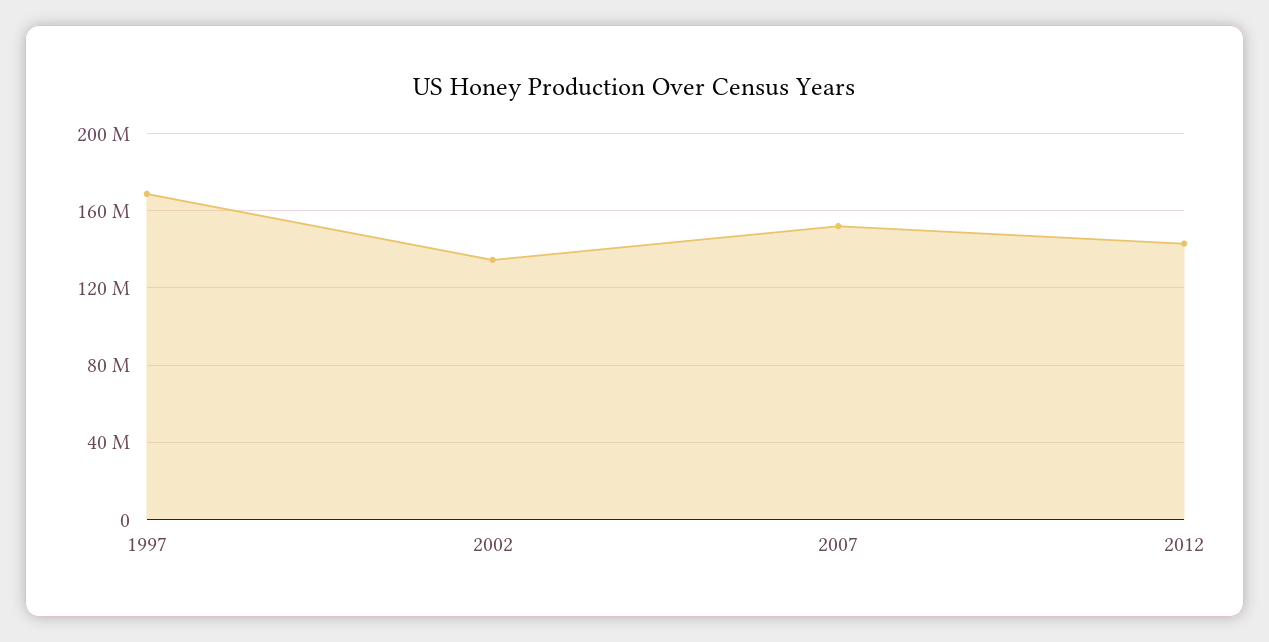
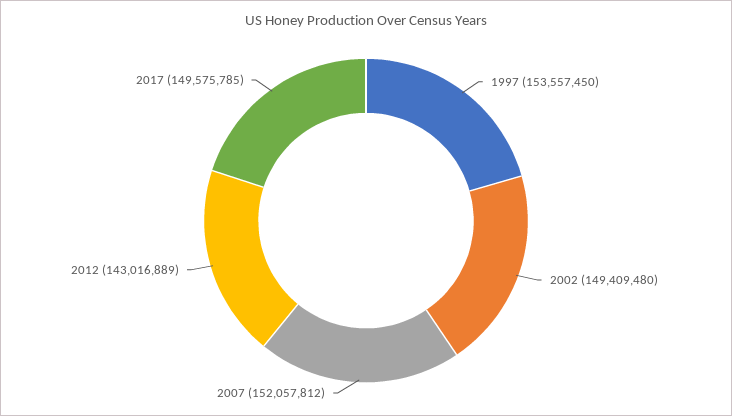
1997: 170000000 -> 153557450
2002: 135000000 -> 149409480
2017: none -> 149575785

